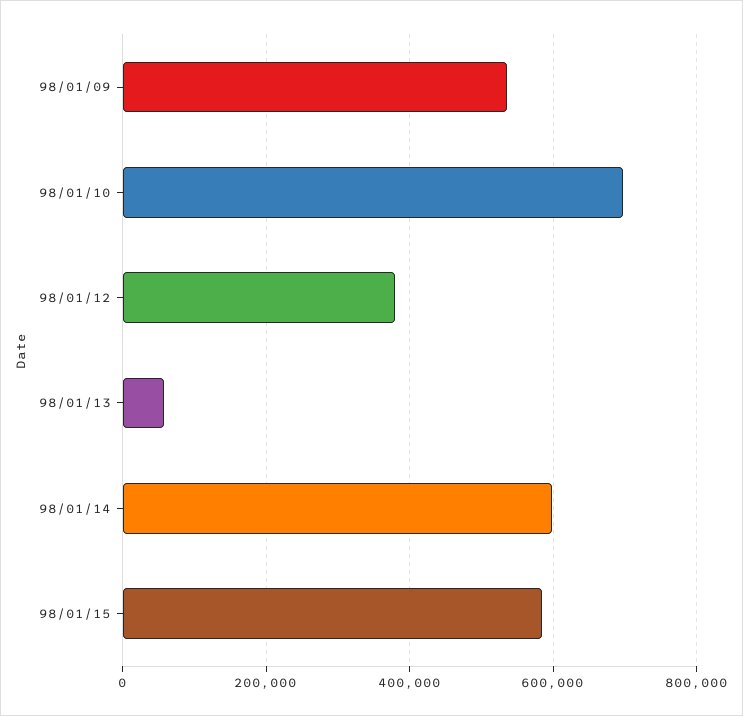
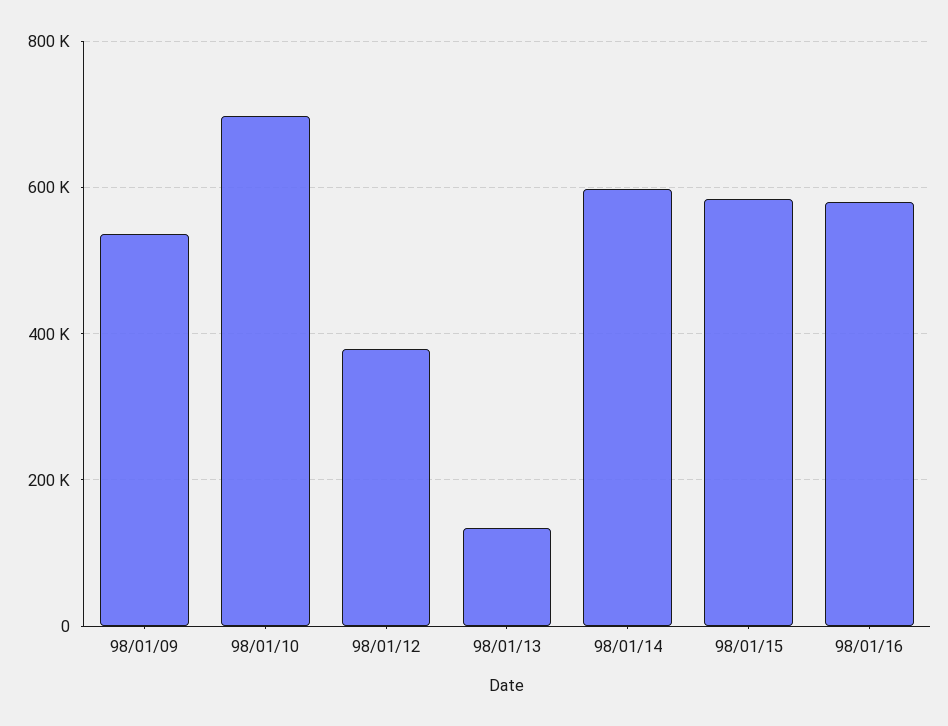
98/01/13: 60000 -> 140000
98/01/16: none -> 580000

